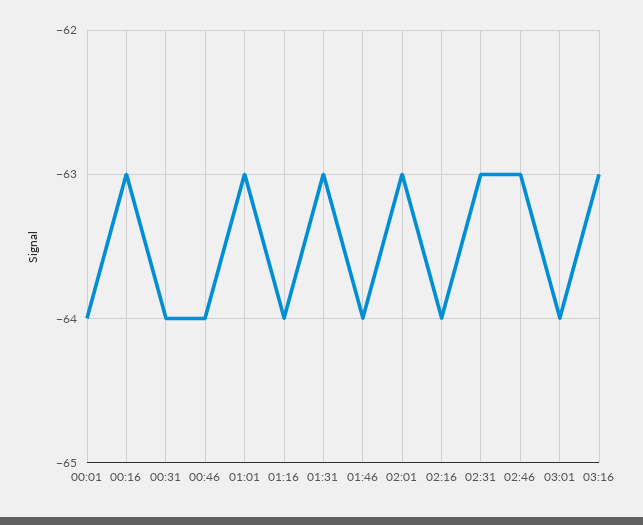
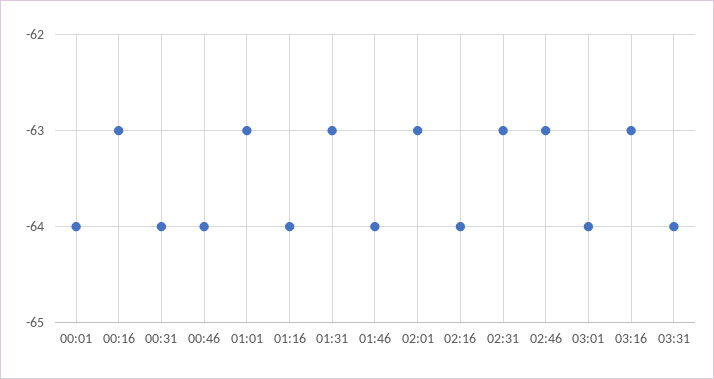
03:31: none -> -64

